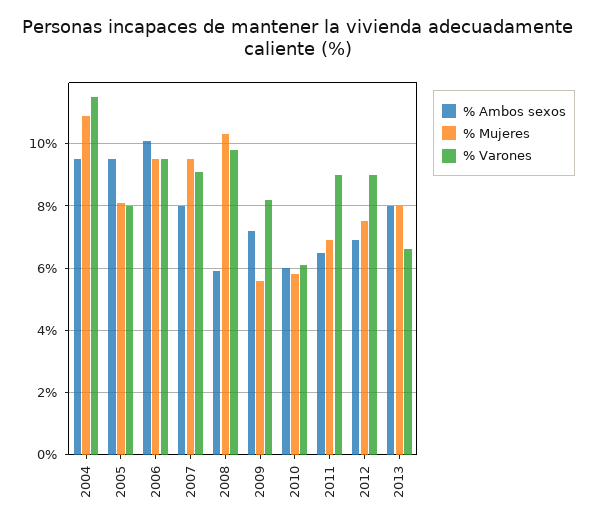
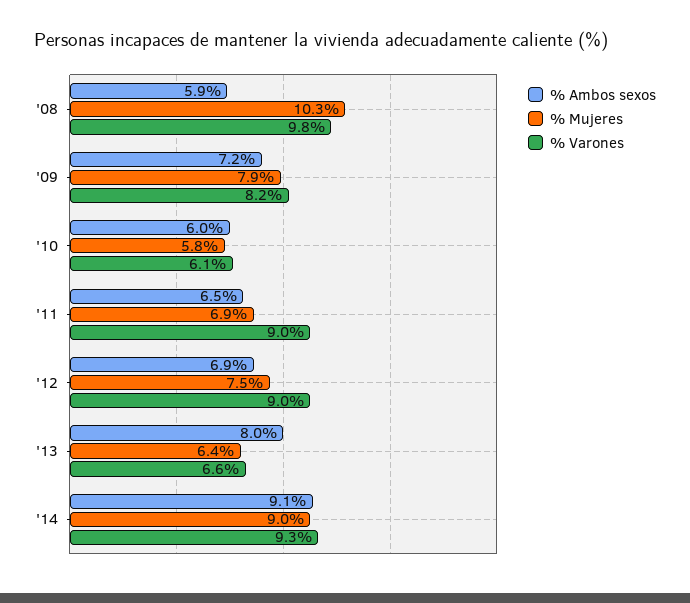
% Ambos sexos, 2004: 9.5 -> none
% Mujeres, 2004: 11 -> none
% Varones, 2004: 11.5 -> none
% Ambos sexos, 2005: 9.5 -> none
% Mujeres, 2005: 8 -> none
% Varones, 2005: 8 -> none
% Ambos sexos, 2006: 10 -> none
% Mujeres, 2006: 9.5 -> none
% Varones, 2006: 9.5 -> none
% Ambos sexos, 2007: 8 -> none
% Mujeres, 2007: 9.5 -> none
% Varones, 2007: 9 -> none
% Mujeres, 2009: 5.5 -> 7.9
% Mujeres, 2013: 8 -> 6.4
% Ambos sexos, '14: none -> 9.1
% Mujeres, '14: none -> 9
% Varones, '14: none -> 9.3

